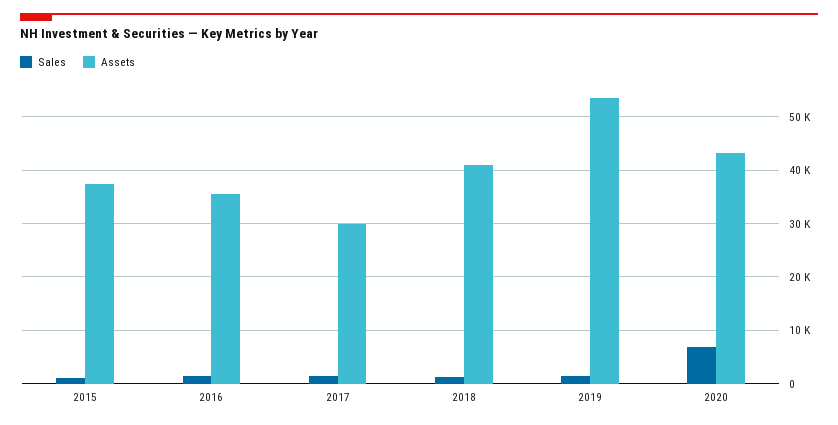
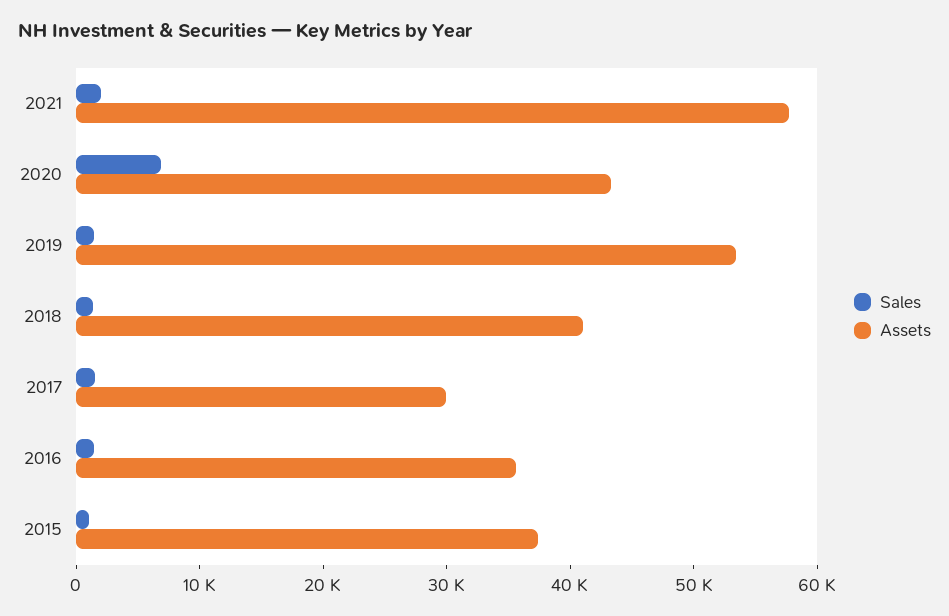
Sales, 2021: none -> 2000
Assets, 2021: none -> 58000

